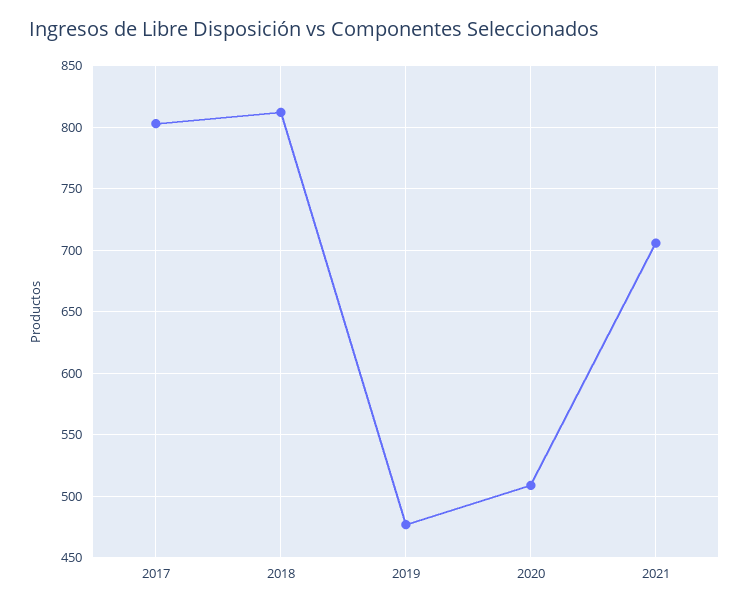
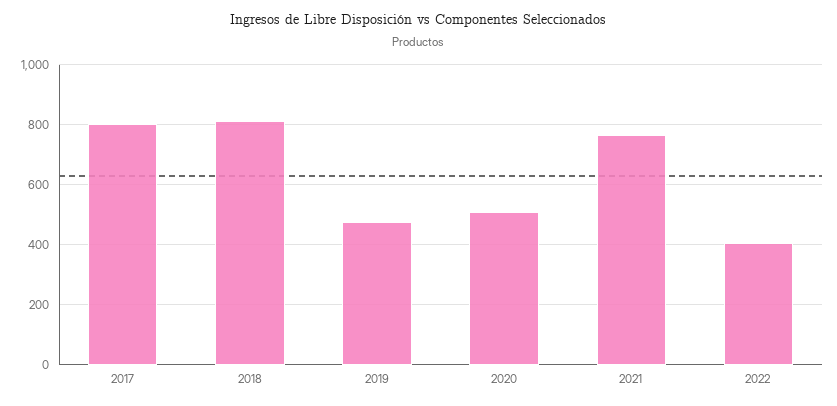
2021: 705 -> 760
2022: none -> 400

